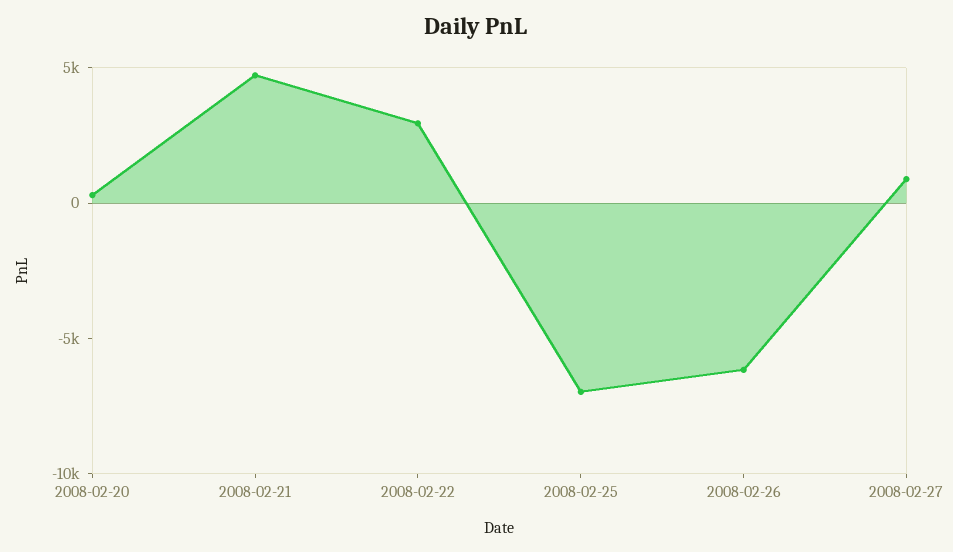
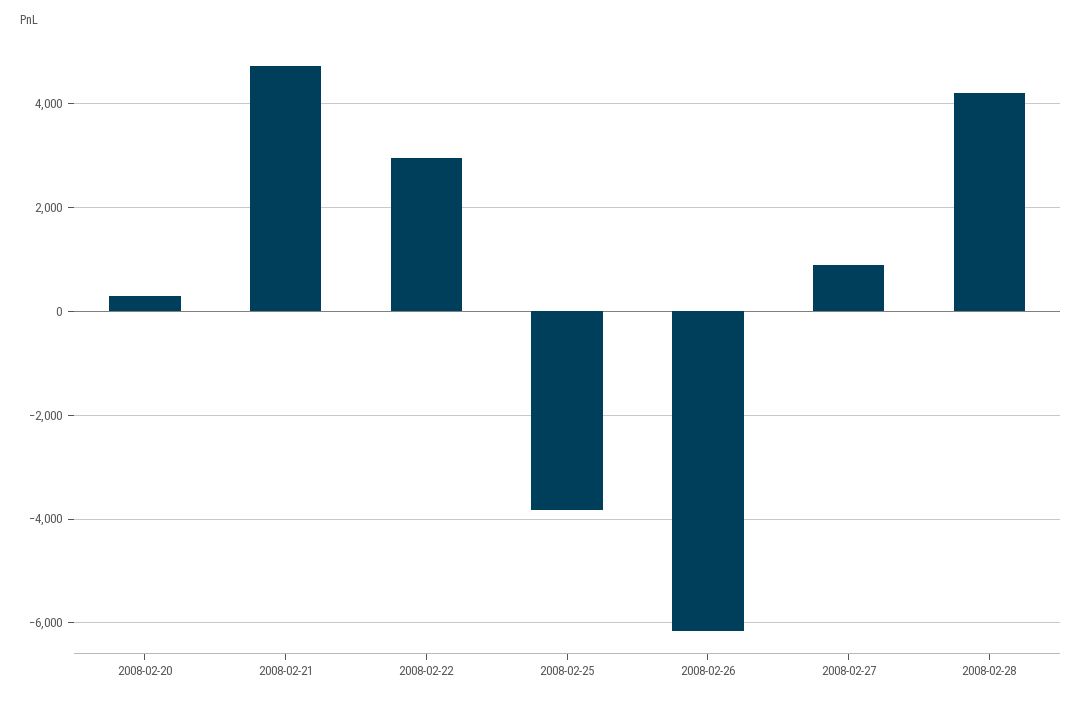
2008-02-25: -7000 -> -3800
2008-02-28: none -> 4200

